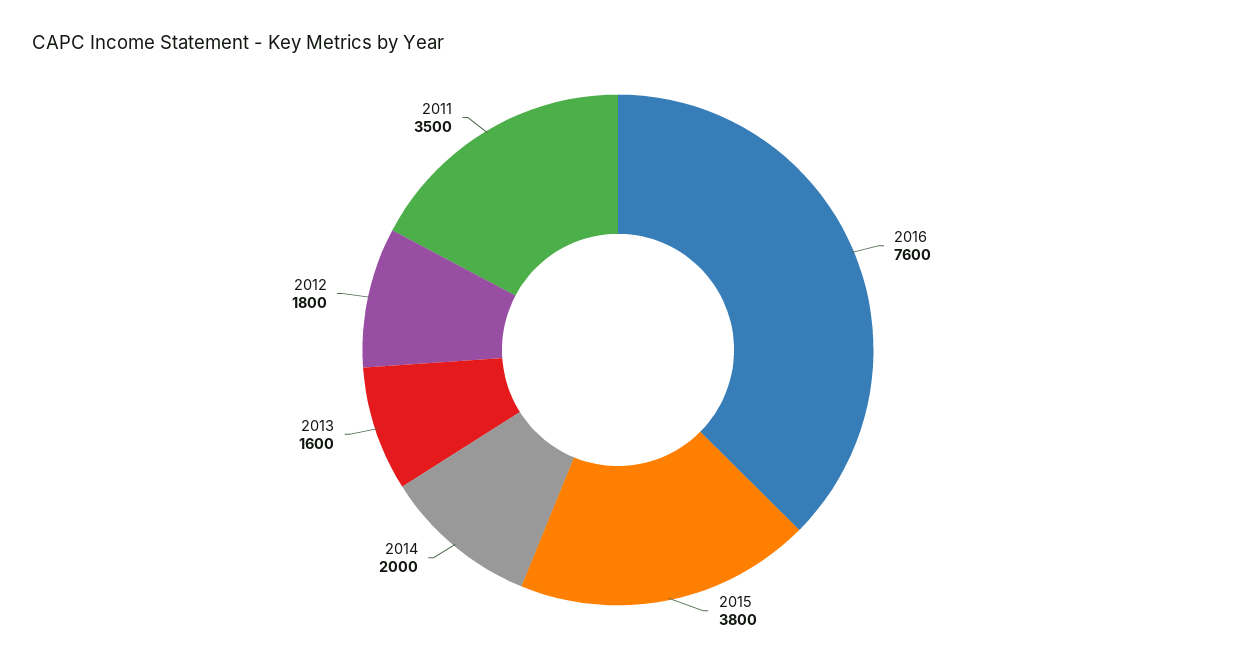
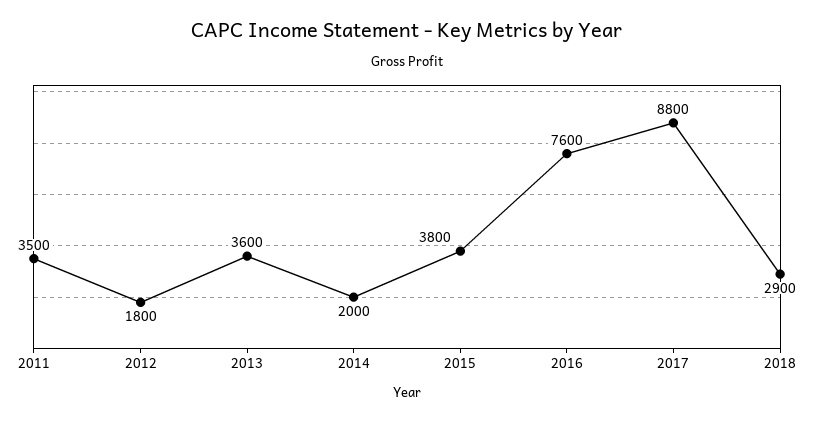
2013: 1600 -> 3600
2017: none -> 8800
2018: none -> 2900

